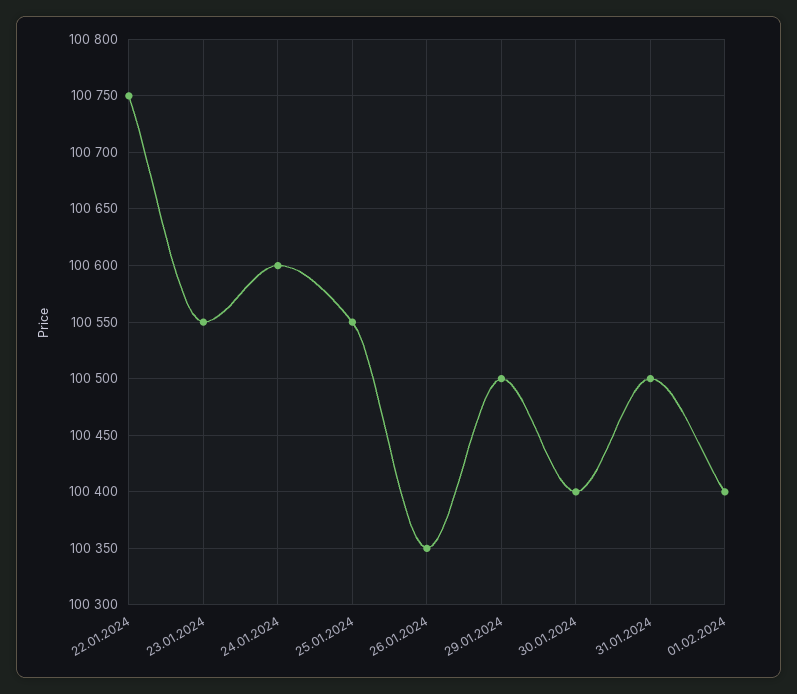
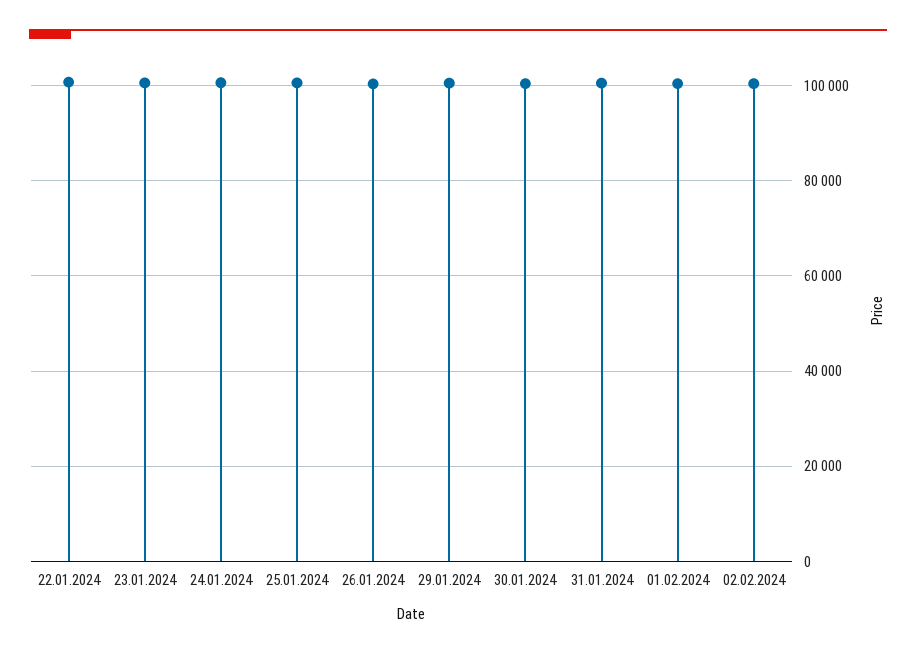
02.02.2024: none -> 100000

